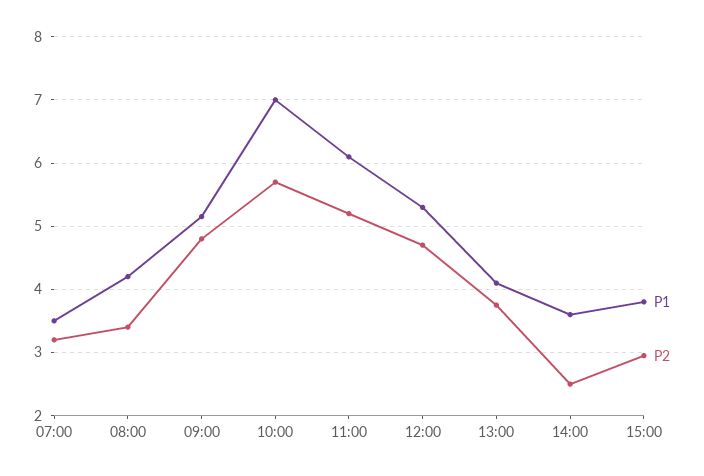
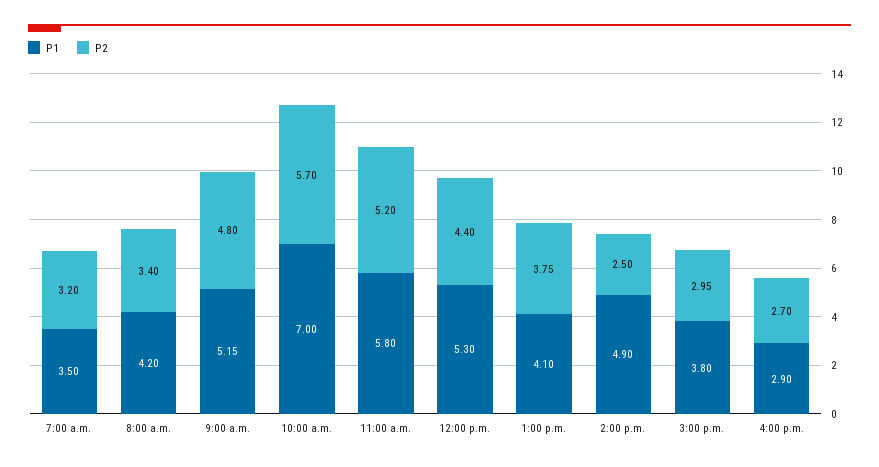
P1, 11:00: 6.1 -> 5.8
P2, 12:00: 4.7 -> 4.4
P1, 14:00: 3.6 -> 4.9
P1, 4:00 p.m.: none -> 2.9
P2, 4:00 p.m.: none -> 2.7

